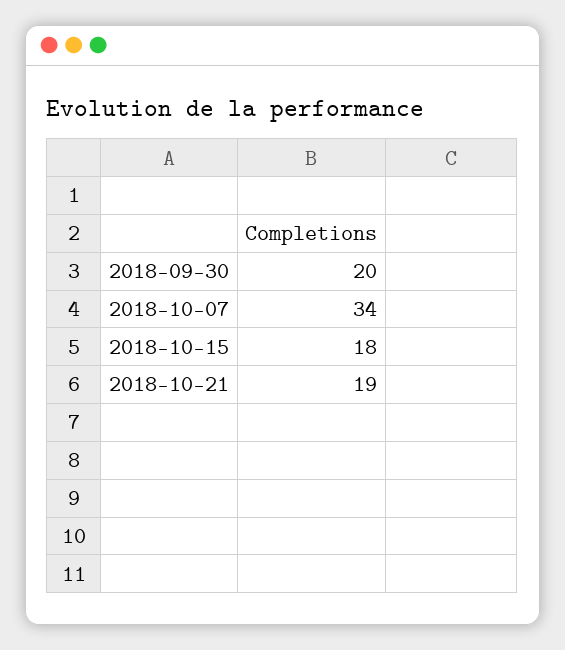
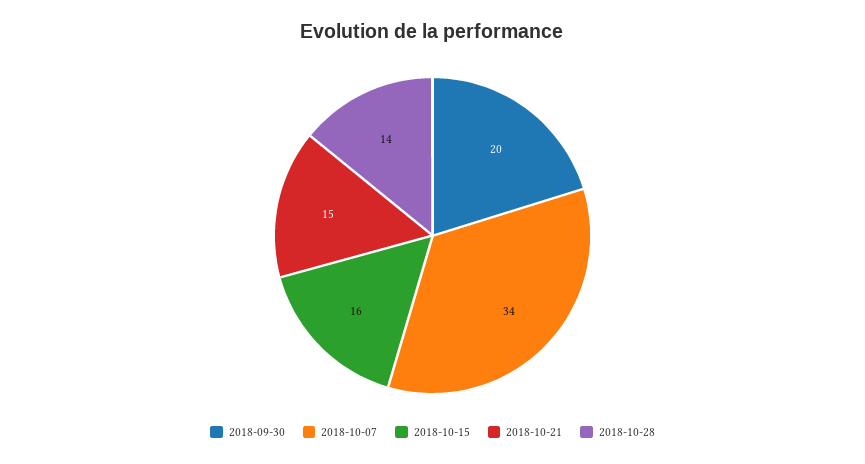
2018-10-15: 18 -> 16
2018-10-21: 19 -> 15
2018-10-28: none -> 14

